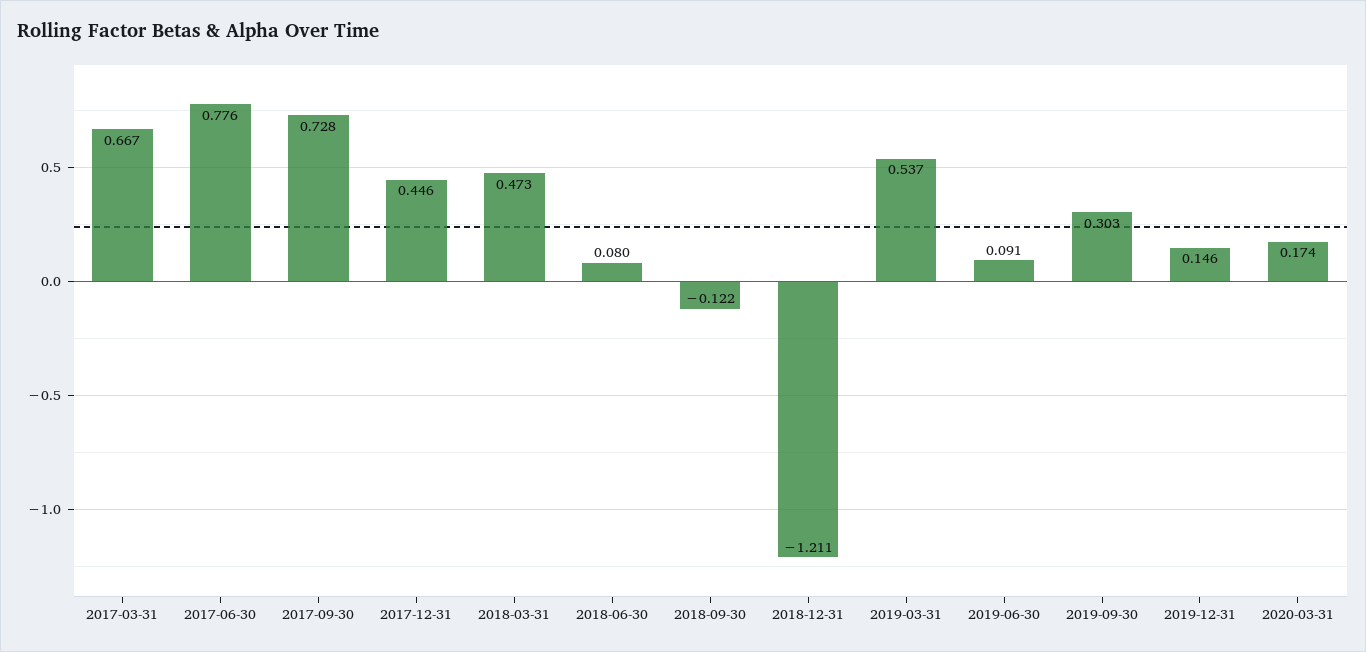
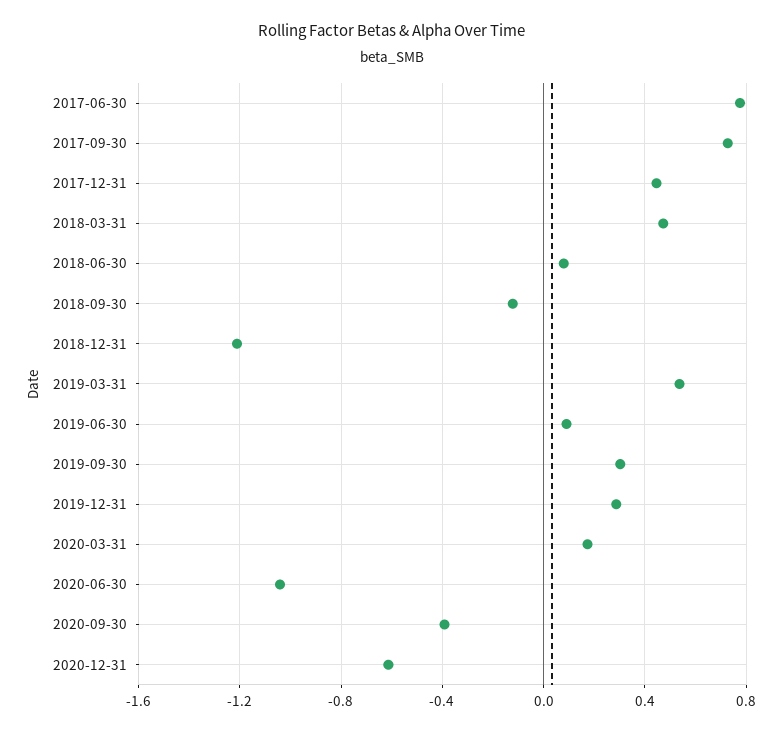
2017-03-31: 0.667 -> none
2019-12-31: 0.146 -> 0.3
2020-06-30: none -> -1.05
2020-09-30: none -> -0.4
2020-12-31: none -> -0.6

